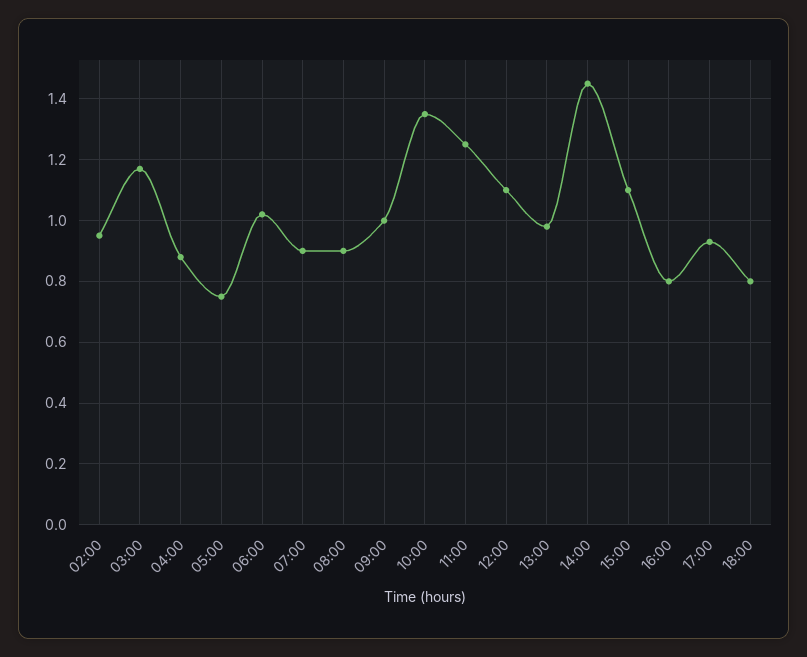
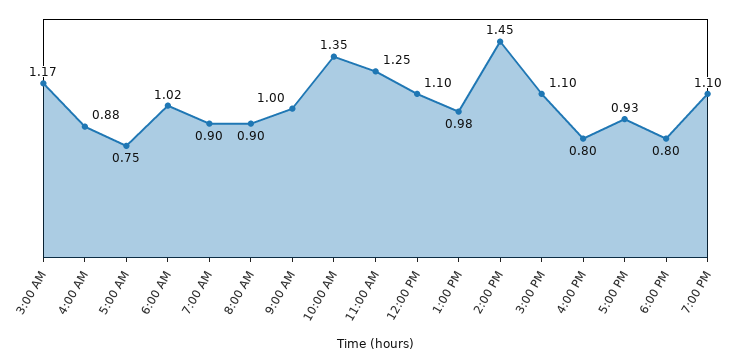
02:00: 0.95 -> none
7:00 PM: none -> 1.1

